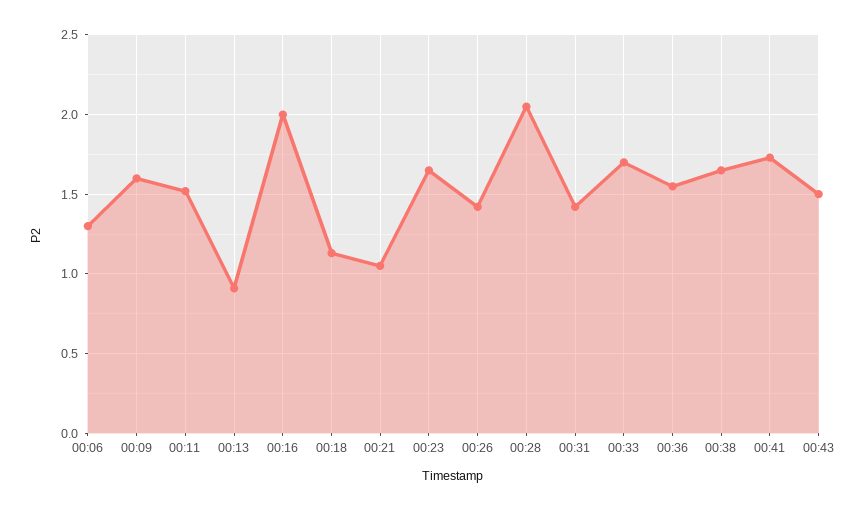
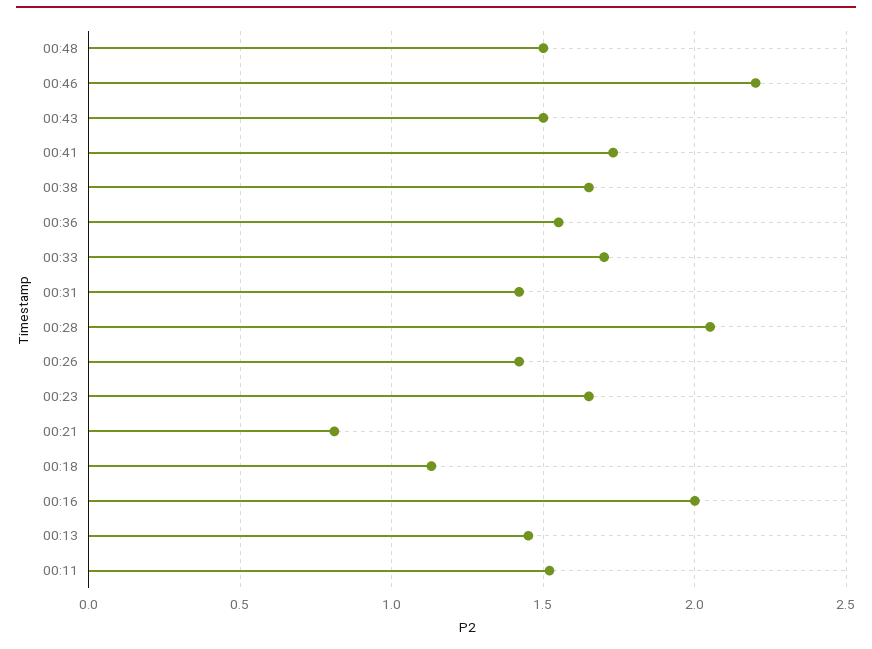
00:06: 1.3 -> none
00:09: 1.6 -> none
00:13: 0.9 -> 1.45
00:21: 1.05 -> 0.8
00:48: none -> 1.5
00:46: none -> 2.2

